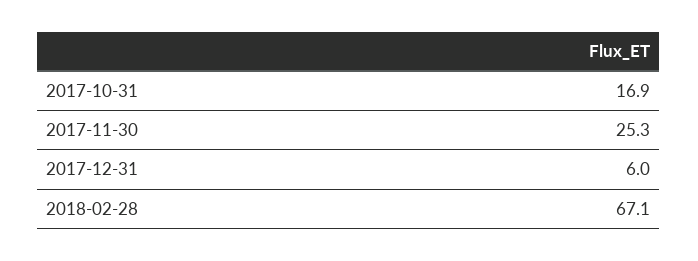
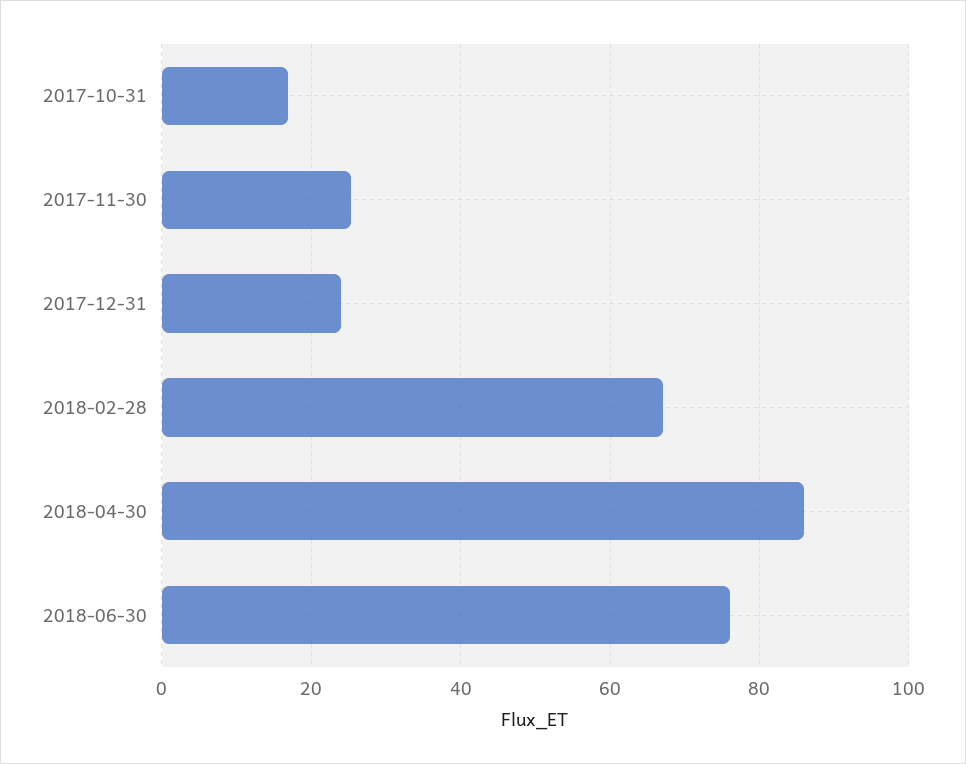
2017-12-31: 6 -> 24
2018-04-30: none -> 86
2018-06-30: none -> 76

